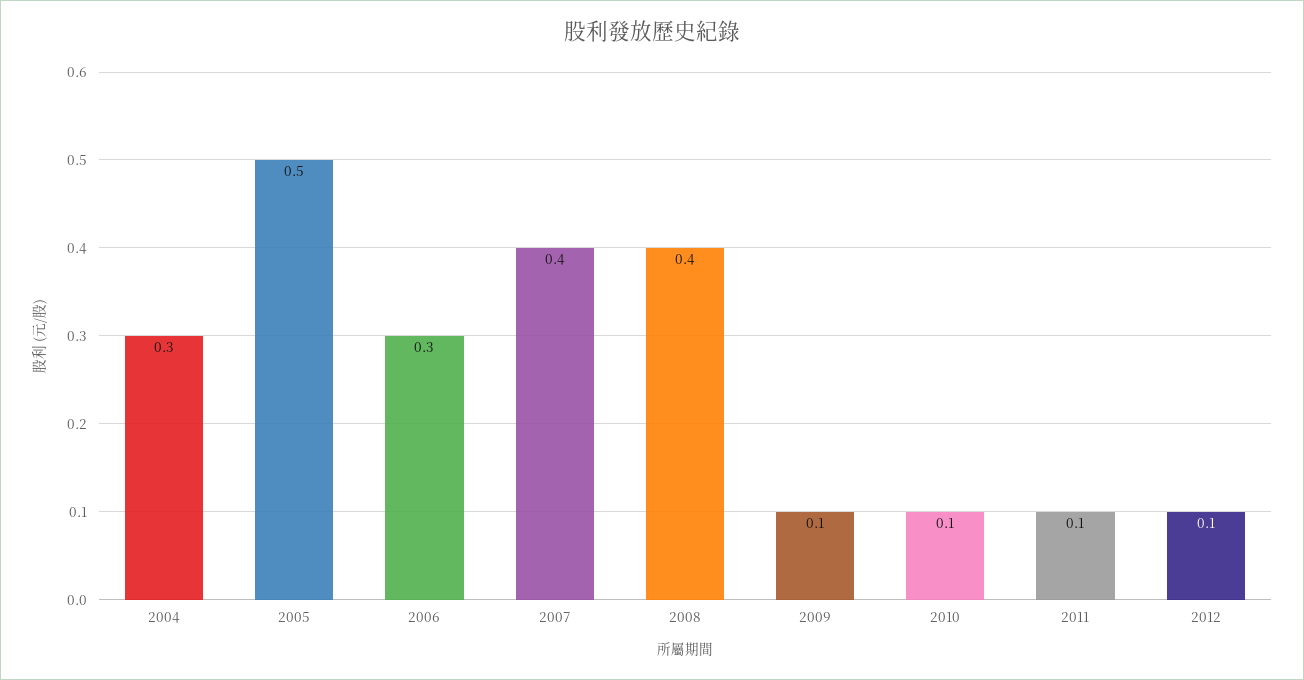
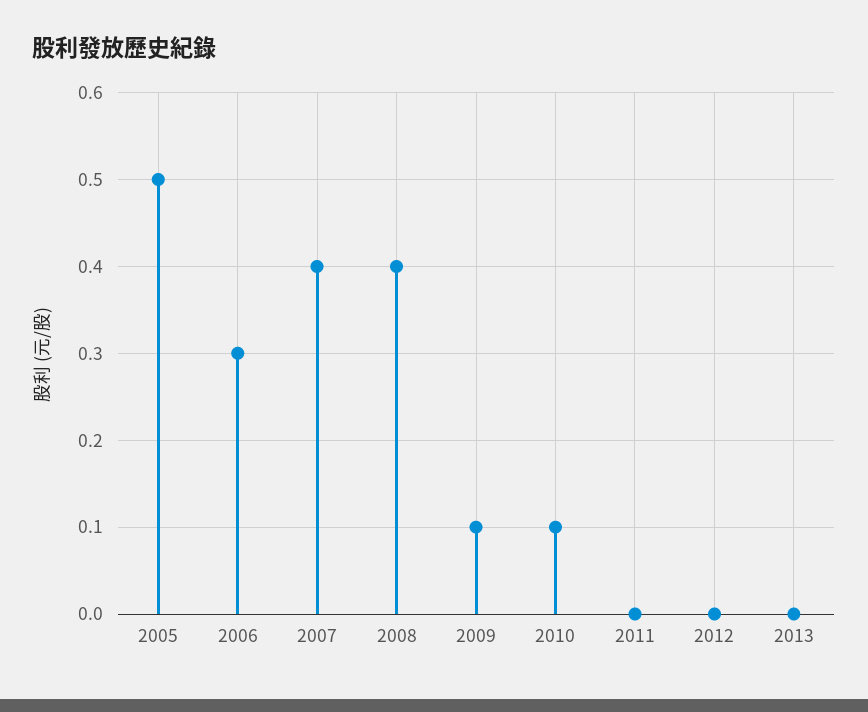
2004: 0.3 -> none
2011: 0.1 -> 0
2012: 0.1 -> 0
2013: none -> 0

